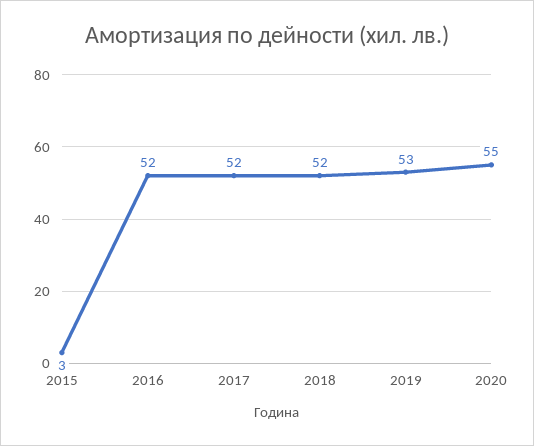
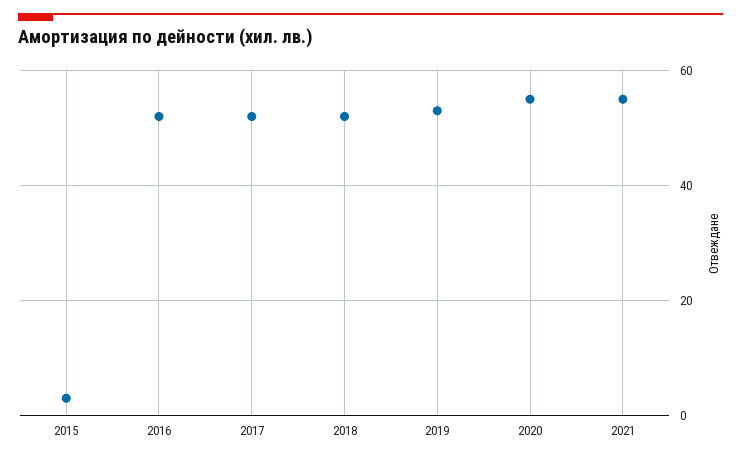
2021: none -> 55

